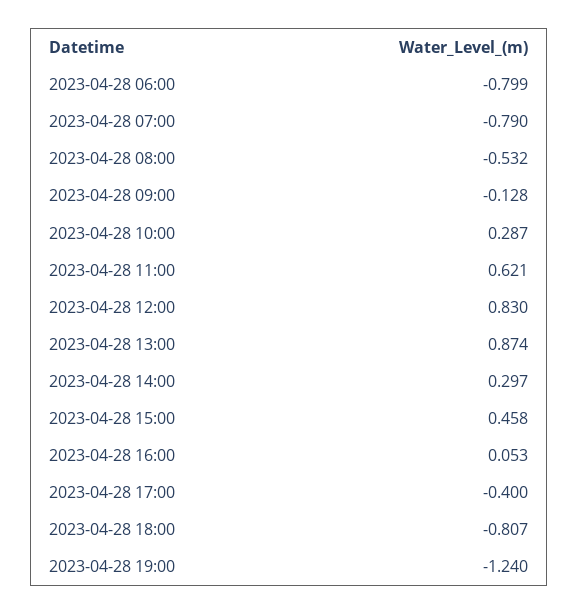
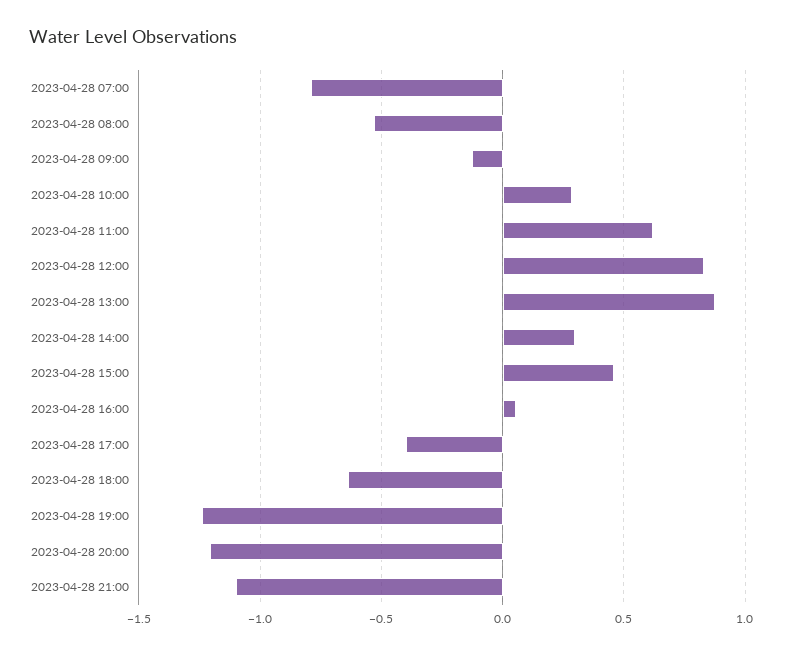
2023-04-28 06:00: -0.799 -> none
2023-04-28 18:00: -0.807 -> -0.65
2023-04-28 20:00: none -> -1.2
2023-04-28 21:00: none -> -1.1

